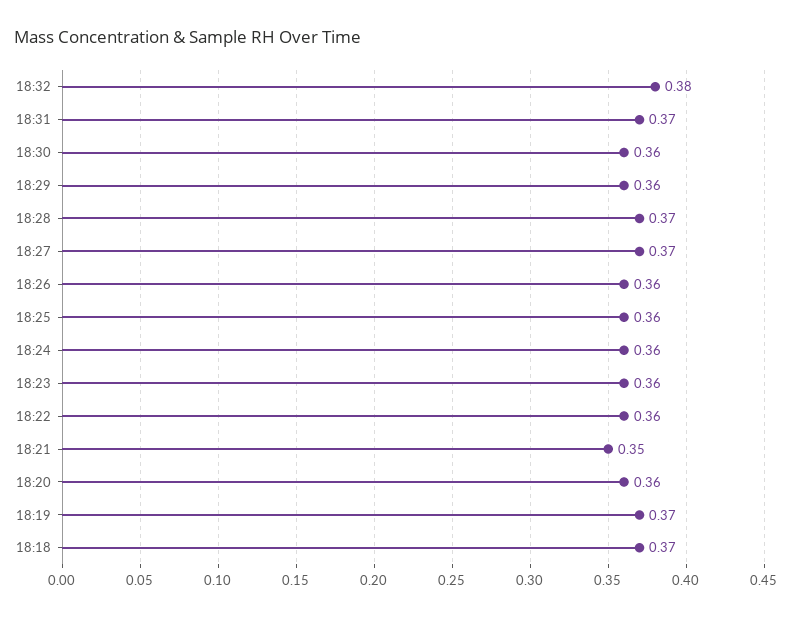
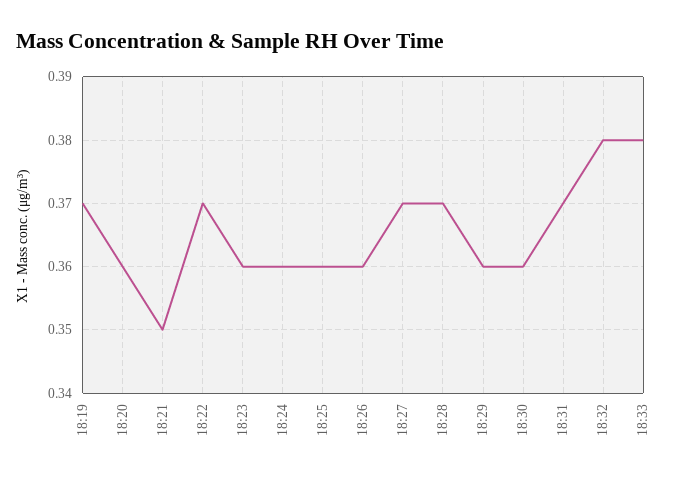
18:22: 0.36 -> 0.37
18:18: 0.37 -> none
18:33: none -> 0.38

